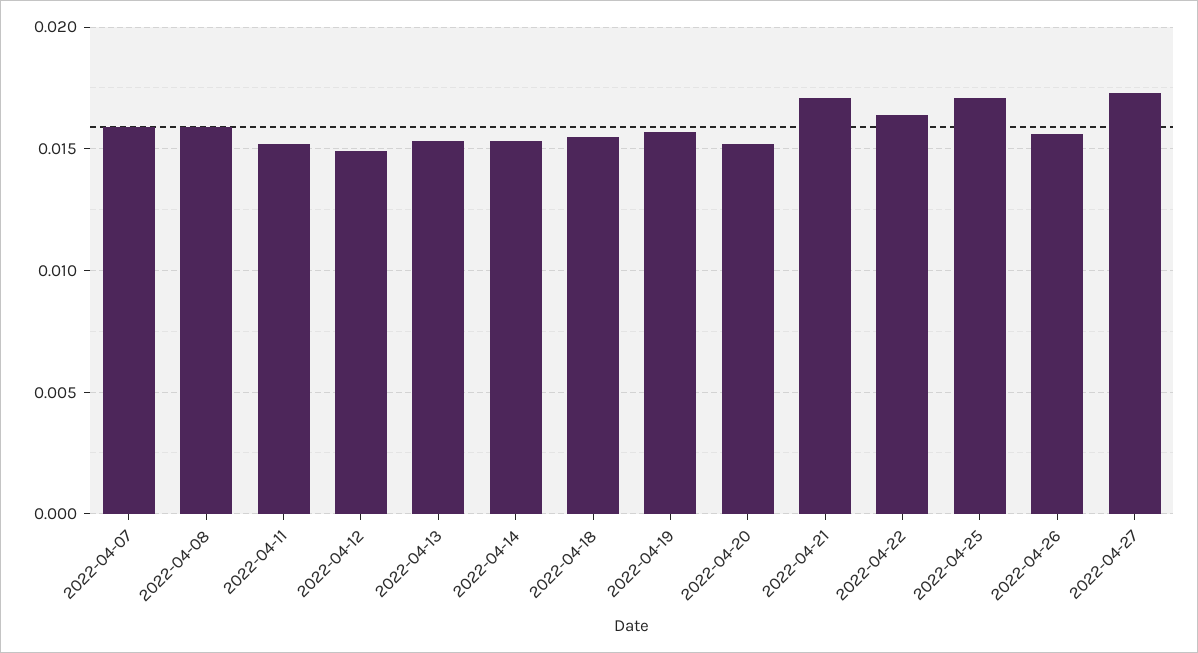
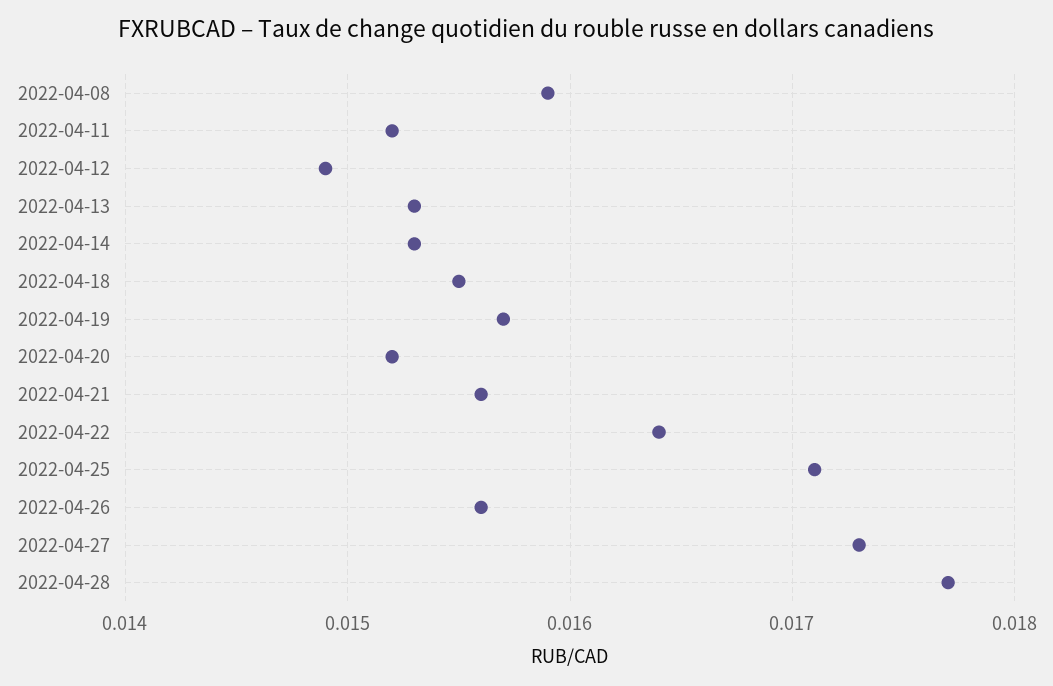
2022-04-07: 0.016 -> none
2022-04-21: 0.017 -> 0.0156
2022-04-28: none -> 0.0177

